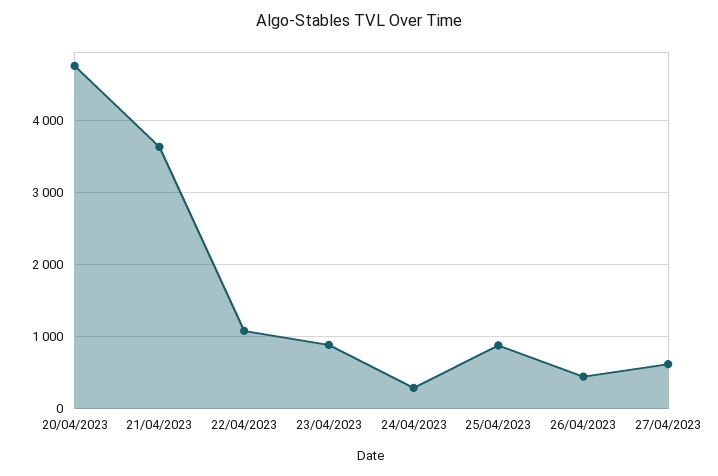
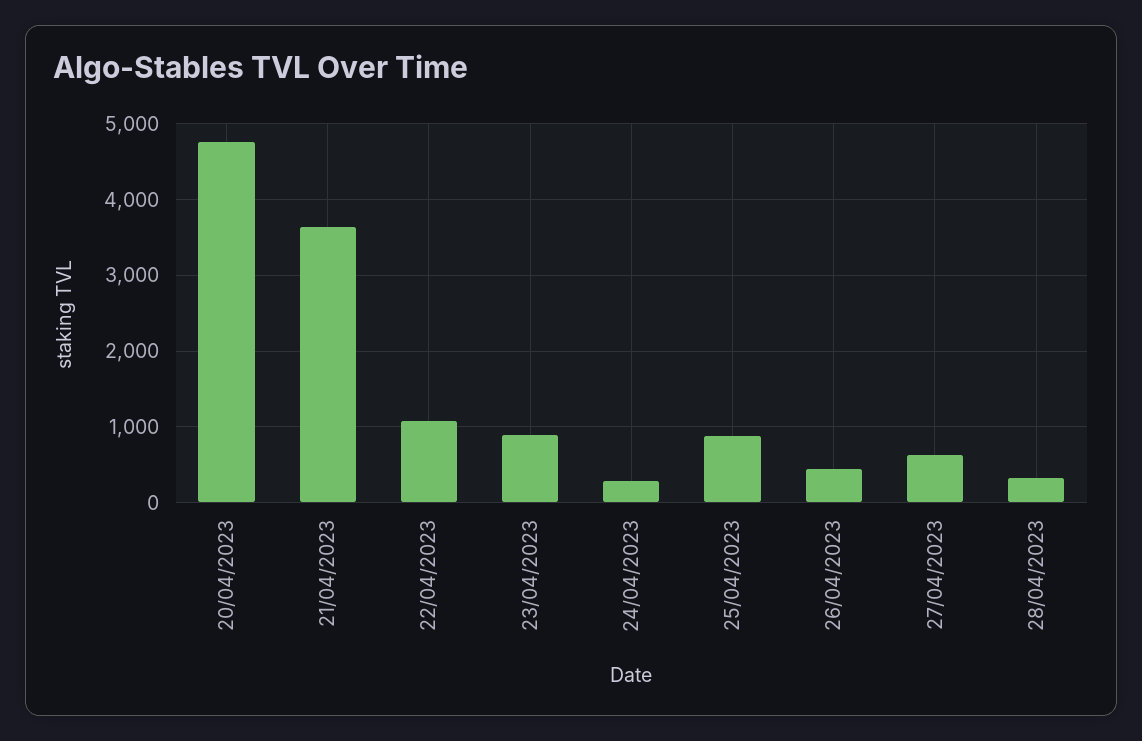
28/04/2023: none -> 300

